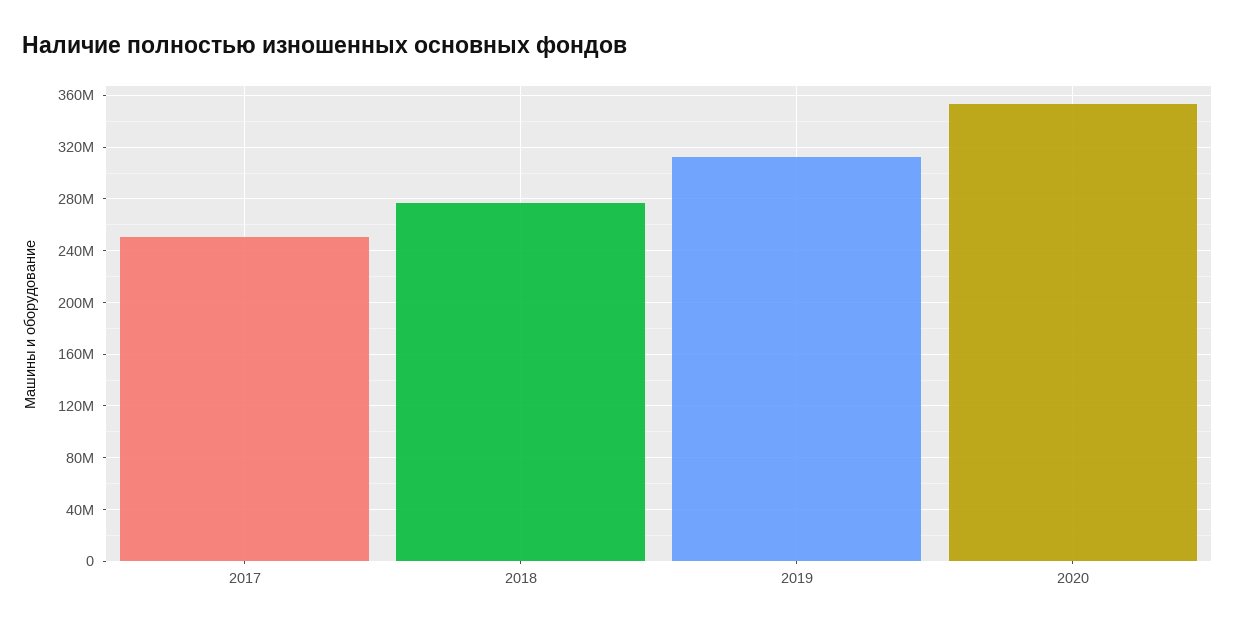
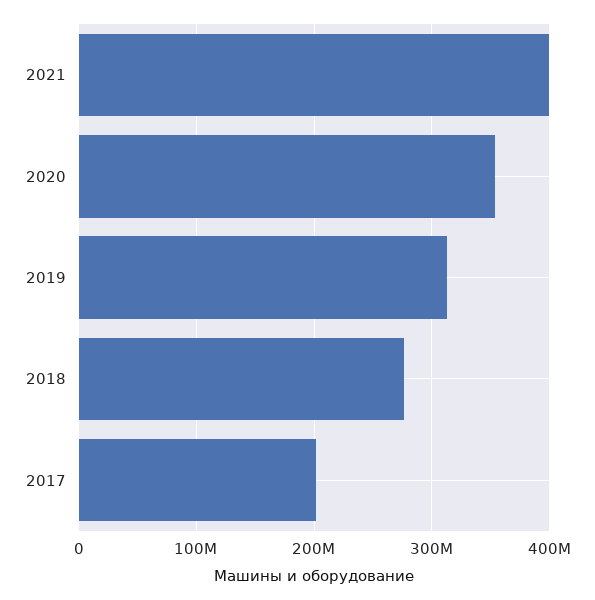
2017: 250000000 -> 200000000
2021: none -> 400000000

